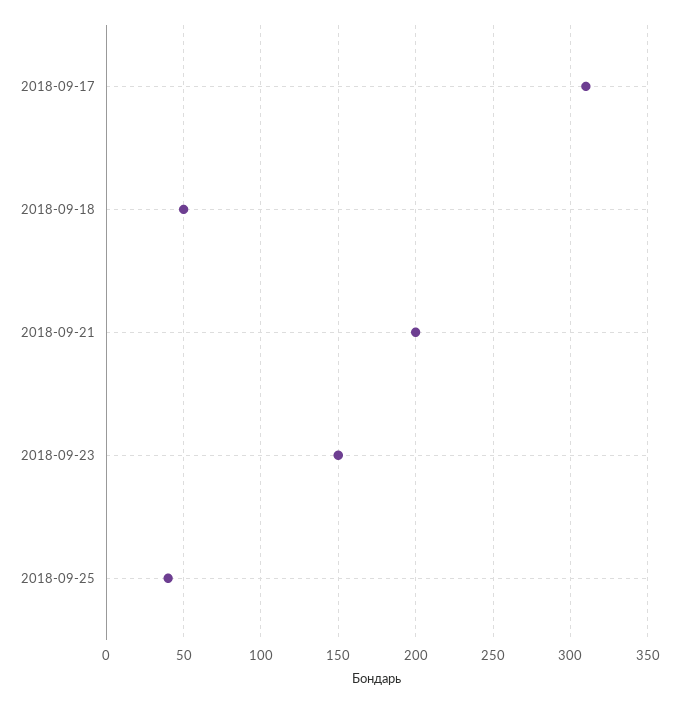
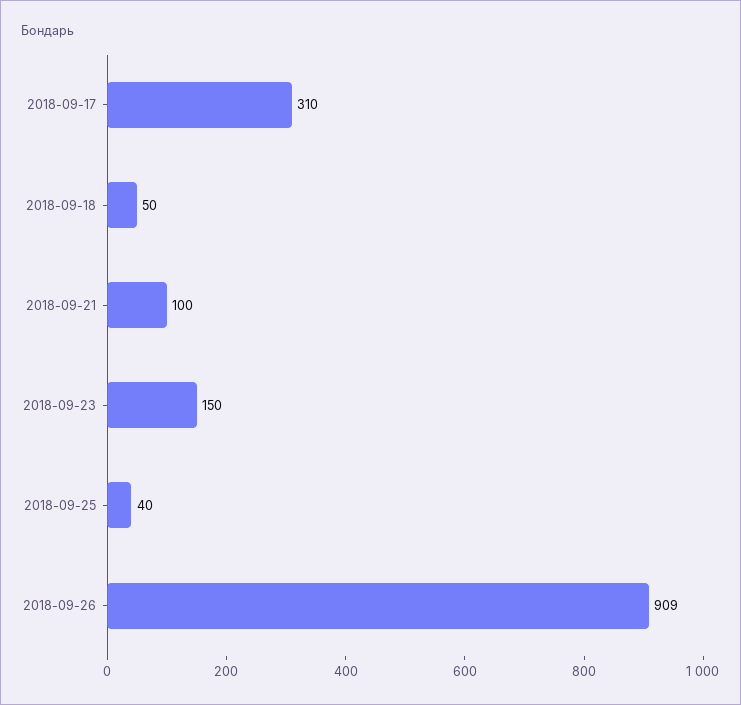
2018-09-21: 200 -> 100
2018-09-26: none -> 909

